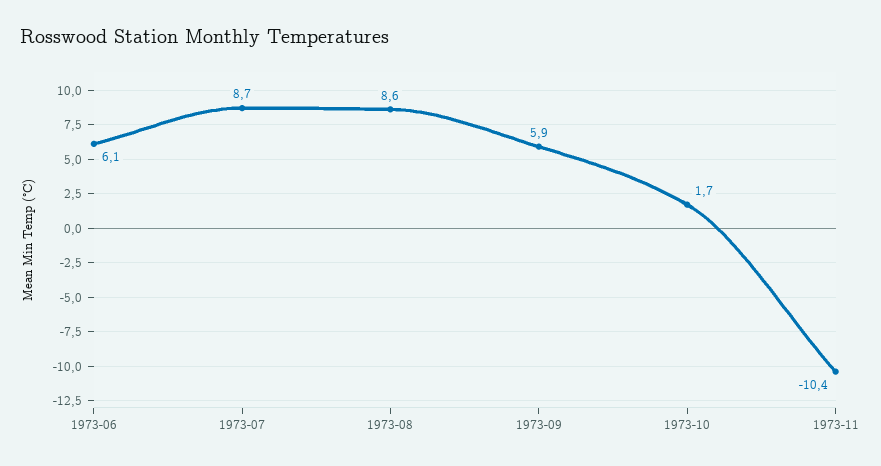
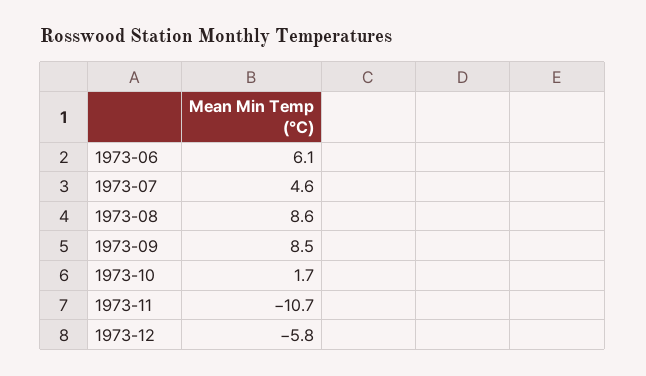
1973-07: 8.7 -> 4.6
1973-09: 5.9 -> 8.5
1973-11: -10.4 -> -10.7
1973-12: none -> -5.8

